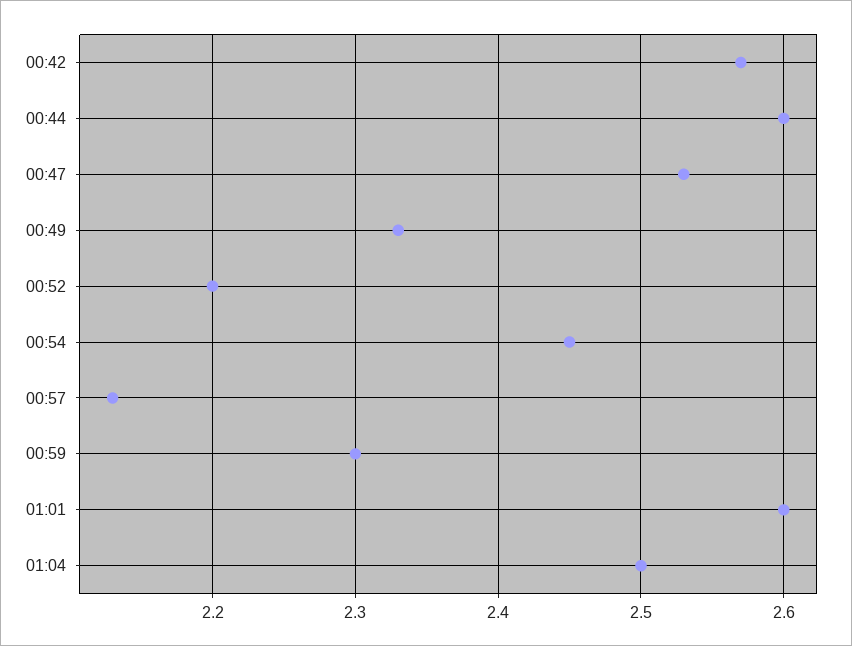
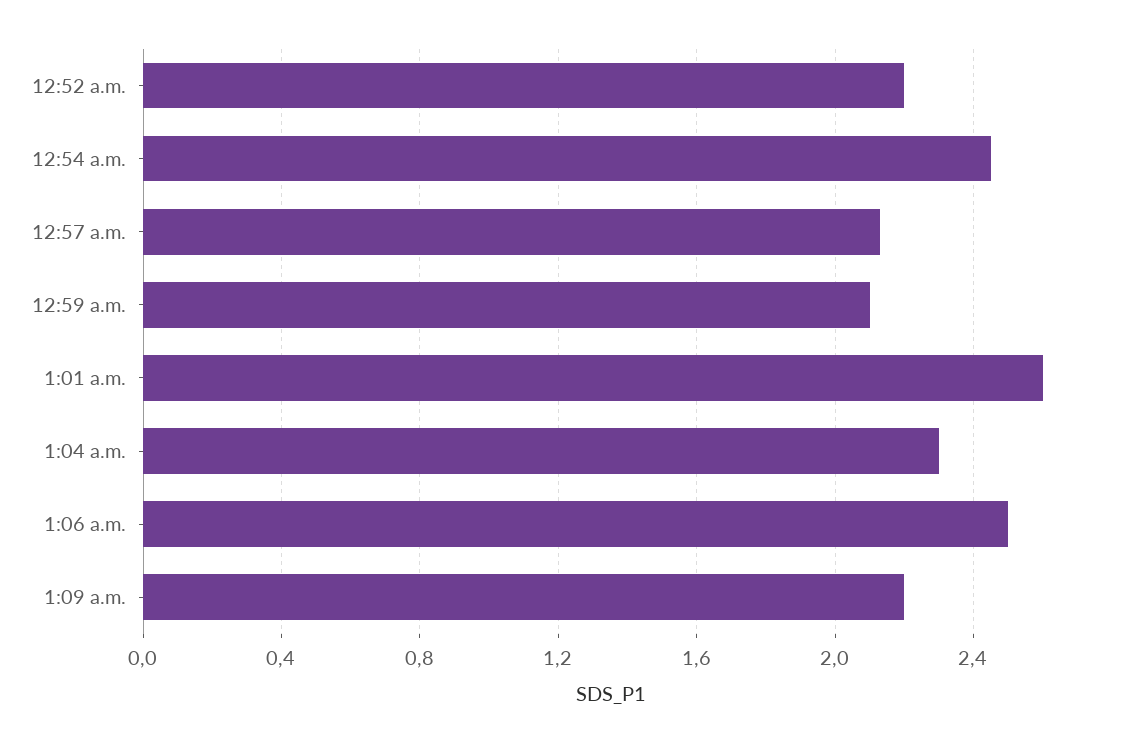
00:42: 2.57 -> none
00:44: 2.6 -> none
00:47: 2.53 -> none
00:49: 2.33 -> none
00:59: 2.3 -> 2.1
01:04: 2.5 -> 2.3
1:06 a.m.: none -> 2.5
1:09 a.m.: none -> 2.2

